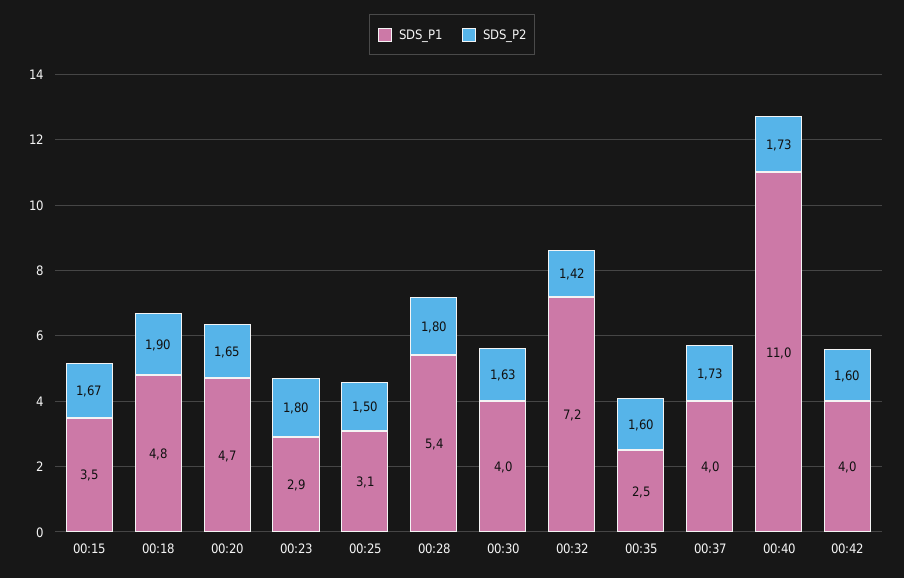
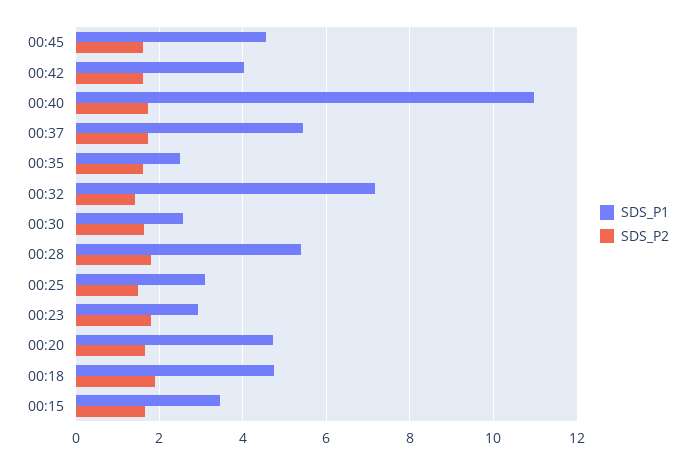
SDS_P1, 00:30: 4 -> 2.6
SDS_P1, 00:37: 4 -> 5.4
SDS_P1, 00:45: none -> 4.6
SDS_P2, 00:45: none -> 1.6

